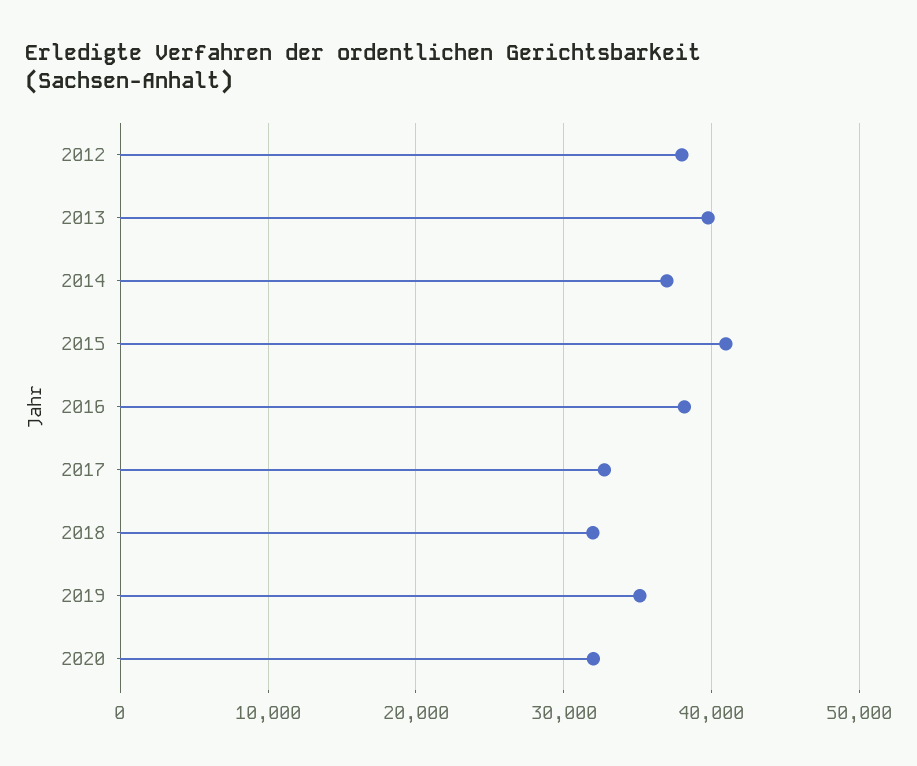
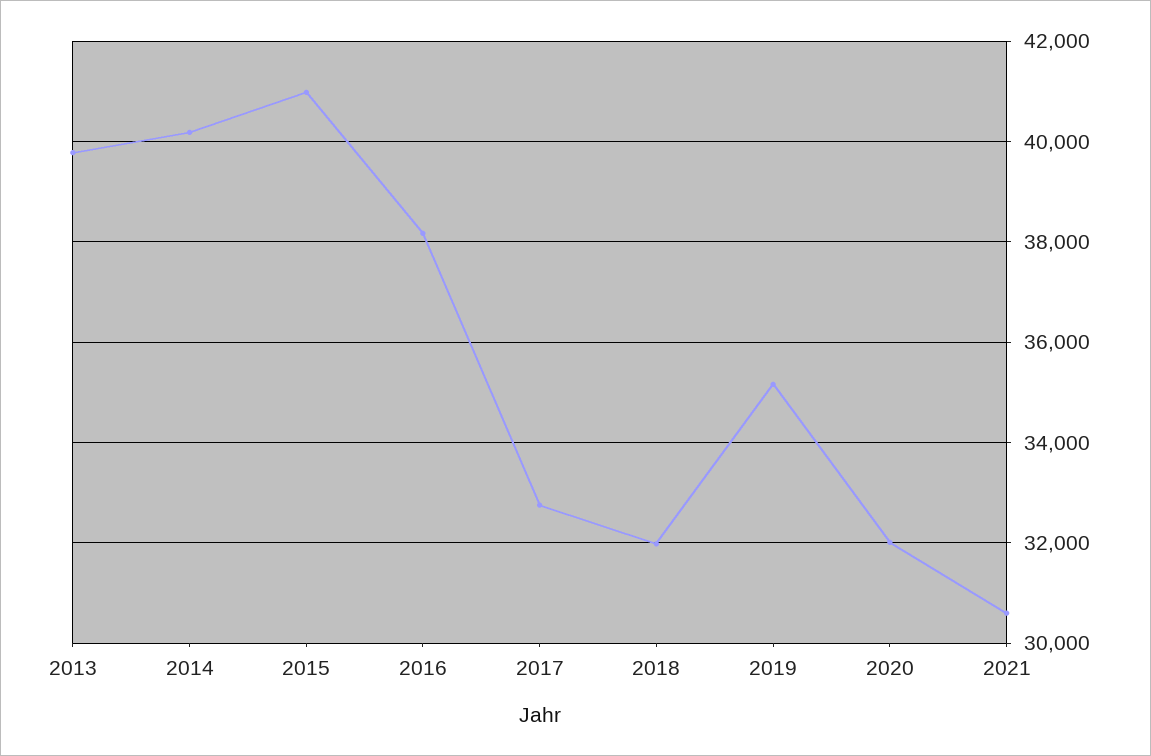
2012: 38000 -> none
2014: 37000 -> 40200
2021: none -> 30600

